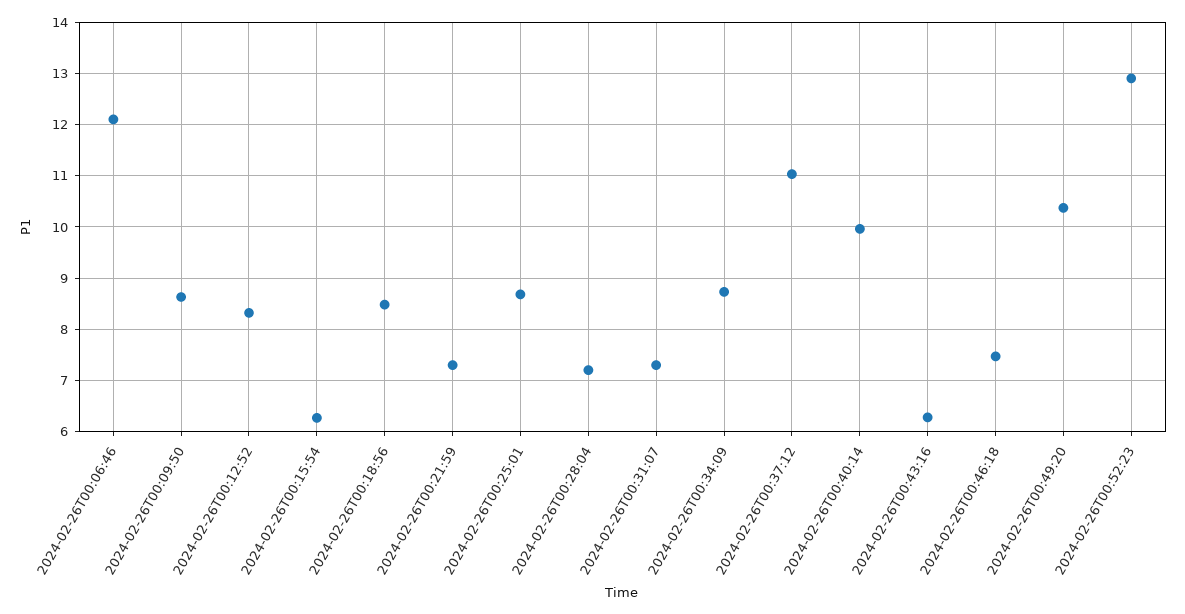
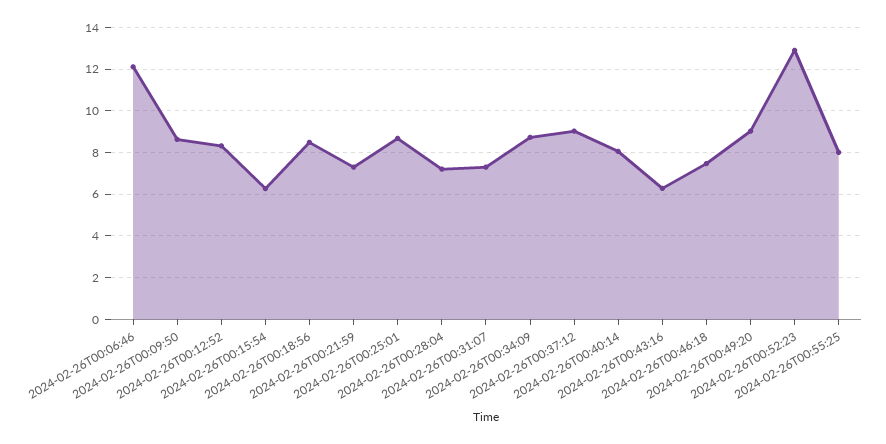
2024-02-26T00:37:12: 11 -> 9
2024-02-26T00:40:14: 10 -> 8
2024-02-26T00:49:20: 10.4 -> 9
2024-02-26T00:55:25: none -> 8

